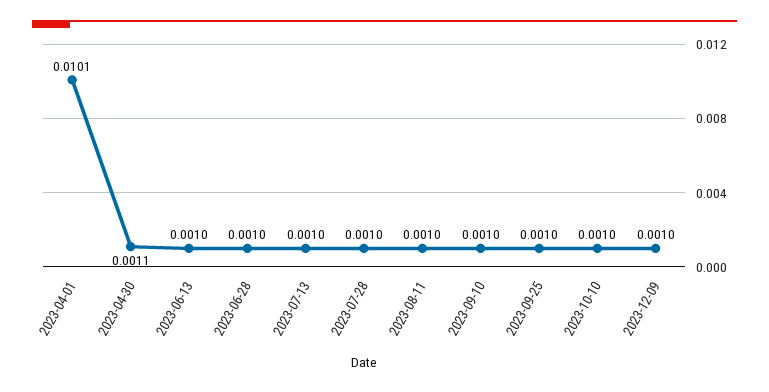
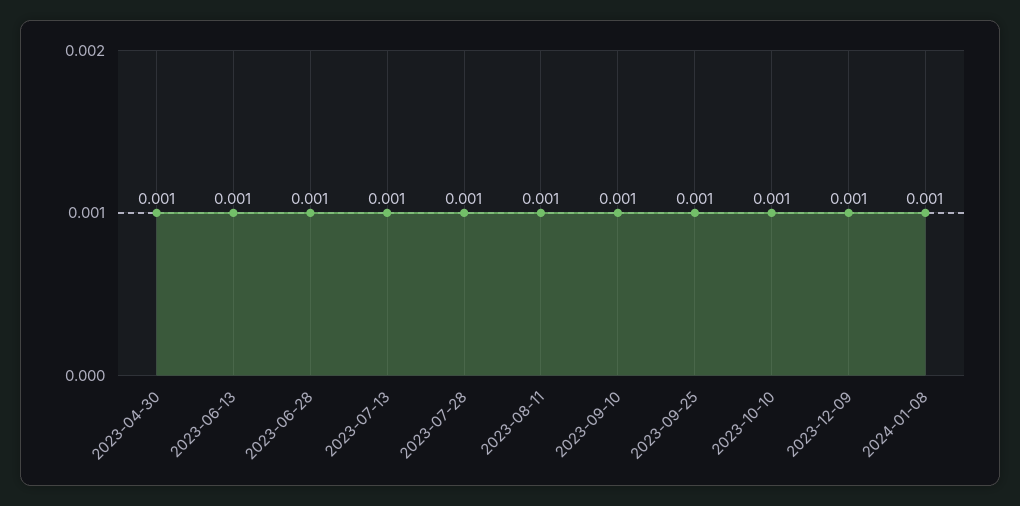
2023-04-01: 0.0101 -> none
2023-04-30: 0.0011 -> 0.001
2024-01-08: none -> 0.001

